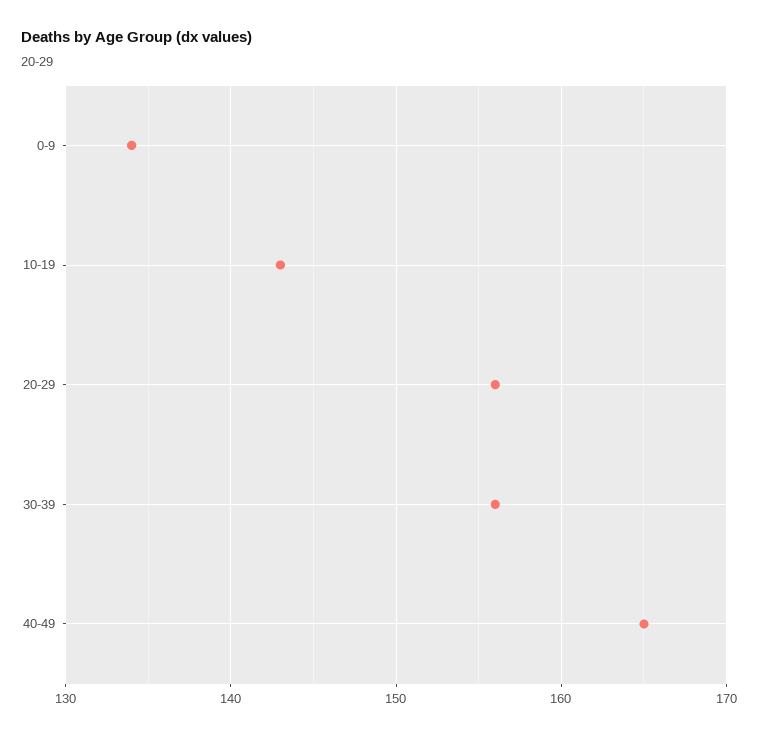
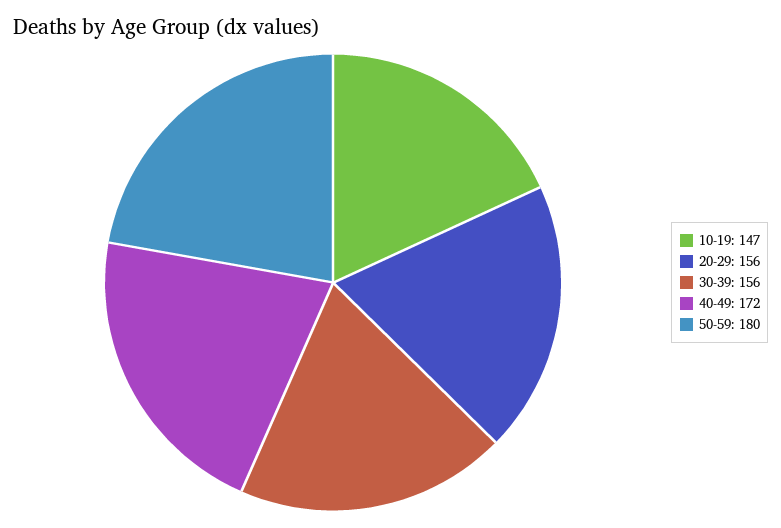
0-9: 134 -> none
10-19: 143 -> 147
40-49: 165 -> 172
50-59: none -> 180

